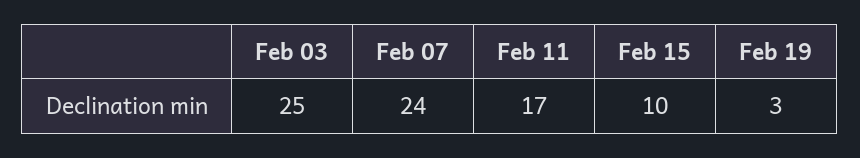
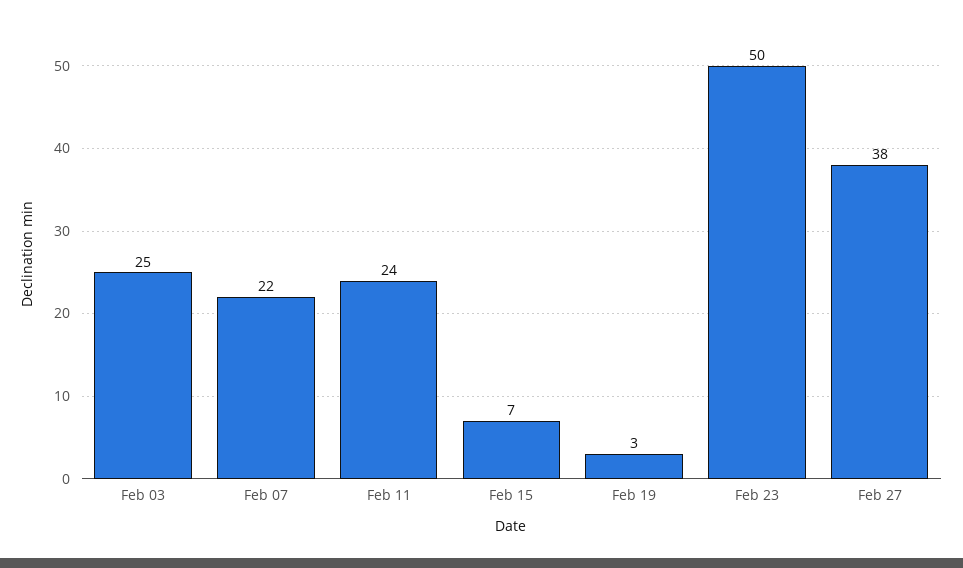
Feb 07: 24 -> 22
Feb 11: 17 -> 24
Feb 15: 10 -> 7
Feb 23: none -> 50
Feb 27: none -> 38

